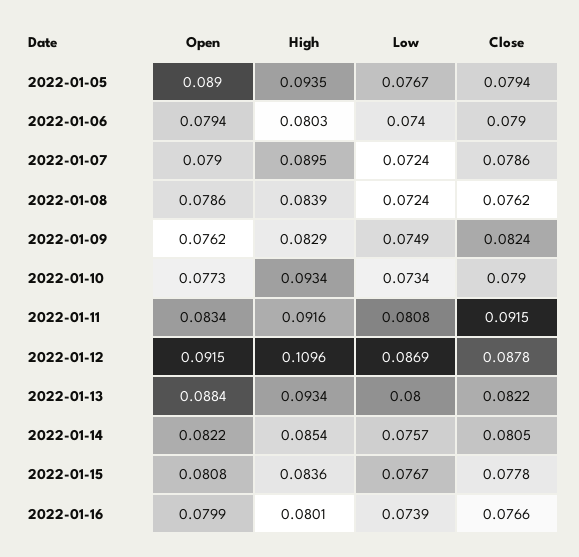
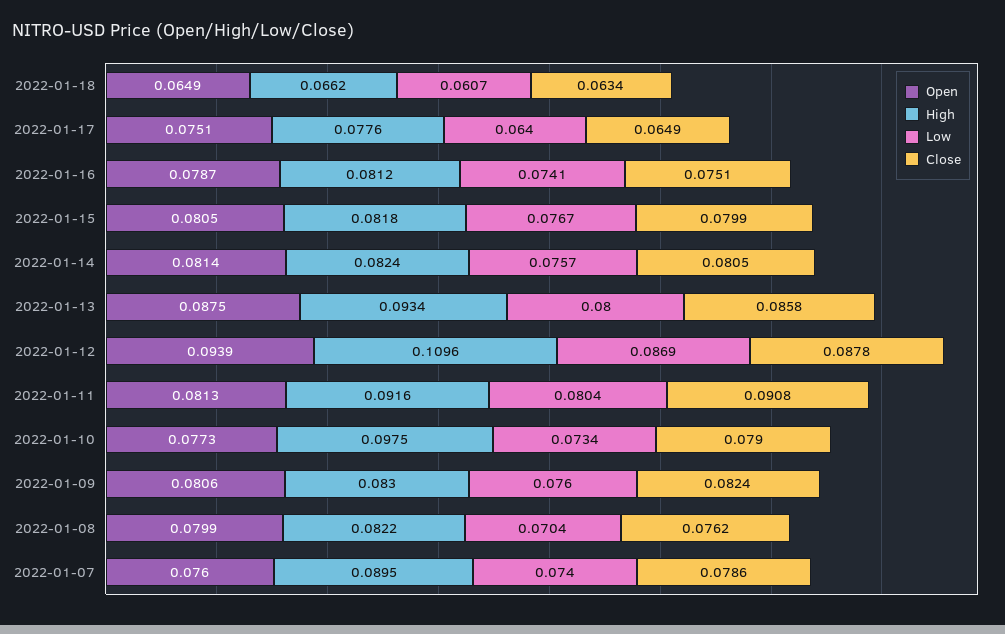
Open, 2022-01-05: 0.089 -> none
High, 2022-01-05: 0.0935 -> none
Low, 2022-01-05: 0.0767 -> none
Close, 2022-01-05: 0.0794 -> none
Open, 2022-01-06: 0.0794 -> none
High, 2022-01-06: 0.0803 -> none
Low, 2022-01-06: 0.074 -> none
Close, 2022-01-06: 0.079 -> none
Open, 2022-01-07: 0.079 -> 0.076
Low, 2022-01-07: 0.0724 -> 0.074
Open, 2022-01-08: 0.0786 -> 0.0799
High, 2022-01-08: 0.0839 -> 0.0822
Low, 2022-01-08: 0.0724 -> 0.0704
Open, 2022-01-09: 0.0762 -> 0.0806
High, 2022-01-09: 0.0829 -> 0.083
Low, 2022-01-09: 0.0749 -> 0.076
High, 2022-01-10: 0.0934 -> 0.0975
Open, 2022-01-11: 0.0834 -> 0.0813
Low, 2022-01-11: 0.0808 -> 0.0804
Close, 2022-01-11: 0.0915 -> 0.0908
Open, 2022-01-12: 0.0915 -> 0.0939
Open, 2022-01-13: 0.0884 -> 0.0875
Close, 2022-01-13: 0.0822 -> 0.0858
Open, 2022-01-14: 0.0822 -> 0.0814
High, 2022-01-14: 0.0854 -> 0.0824
Open, 2022-01-15: 0.0808 -> 0.0805
High, 2022-01-15: 0.0836 -> 0.0818
Close, 2022-01-15: 0.0778 -> 0.0799
Open, 2022-01-16: 0.0799 -> 0.0787
High, 2022-01-16: 0.0801 -> 0.0812
Low, 2022-01-16: 0.0739 -> 0.0741
Close, 2022-01-16: 0.0766 -> 0.0751
Open, 2022-01-18: none -> 0.0649
High, 2022-01-18: none -> 0.0662
Low, 2022-01-18: none -> 0.0607
Close, 2022-01-18: none -> 0.0634
Open, 2022-01-17: none -> 0.0751
High, 2022-01-17: none -> 0.0776
Low, 2022-01-17: none -> 0.064
Close, 2022-01-17: none -> 0.0649

